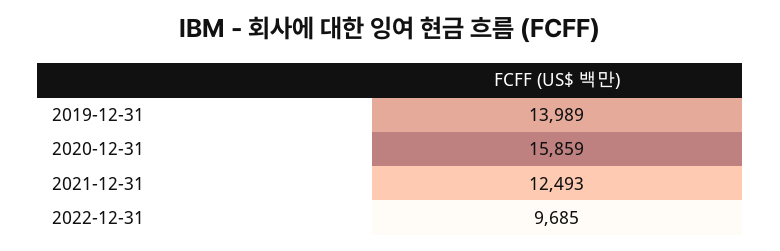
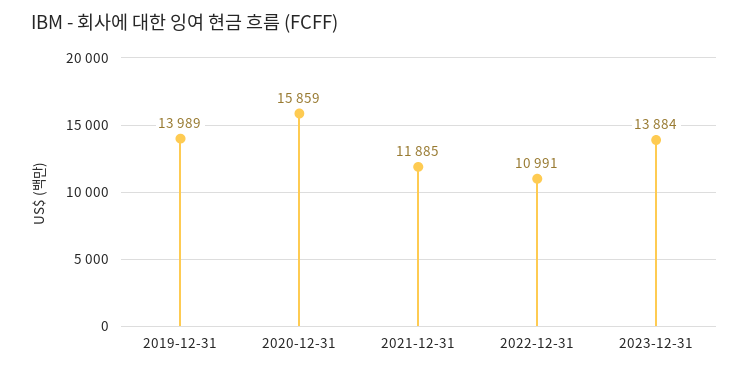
2021-12-31: 12493 -> 11885
2022-12-31: 9685 -> 10991
2023-12-31: none -> 13884

